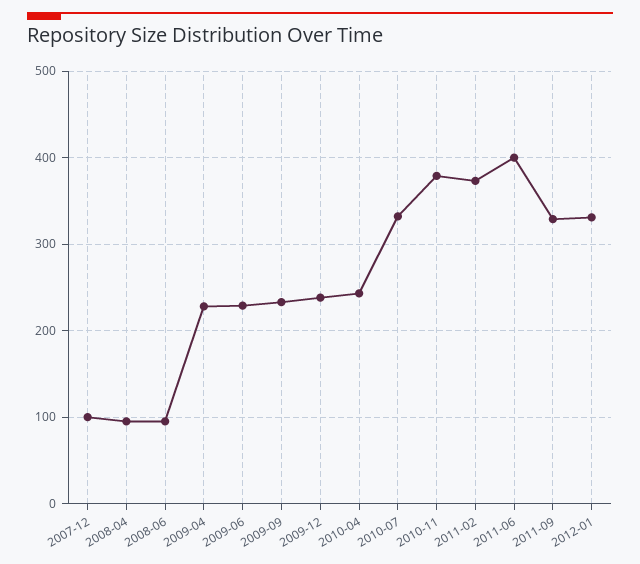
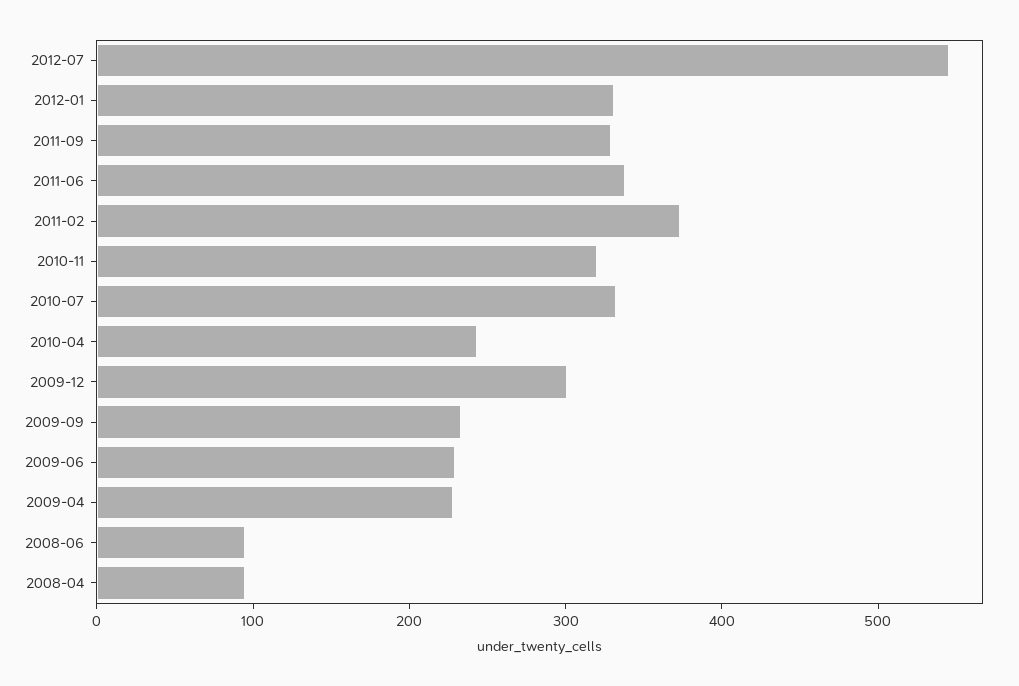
2007-12: 100 -> none
2009-12: 240 -> 300
2010-11: 380 -> 320
2011-06: 400 -> 340
2012-07: none -> 540

